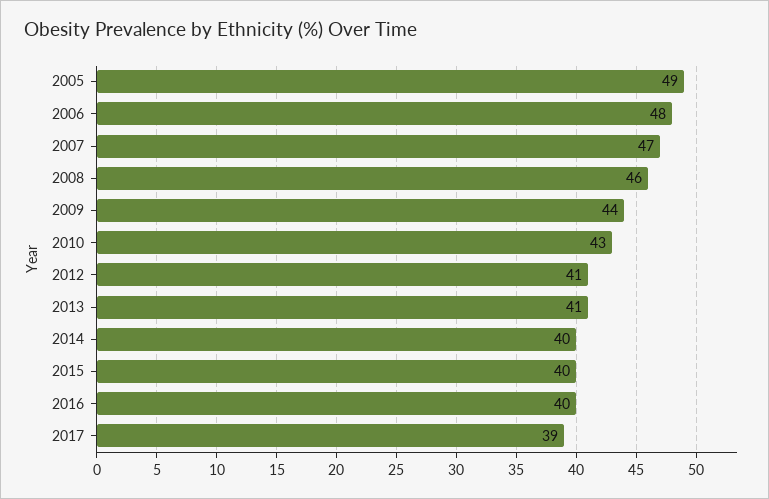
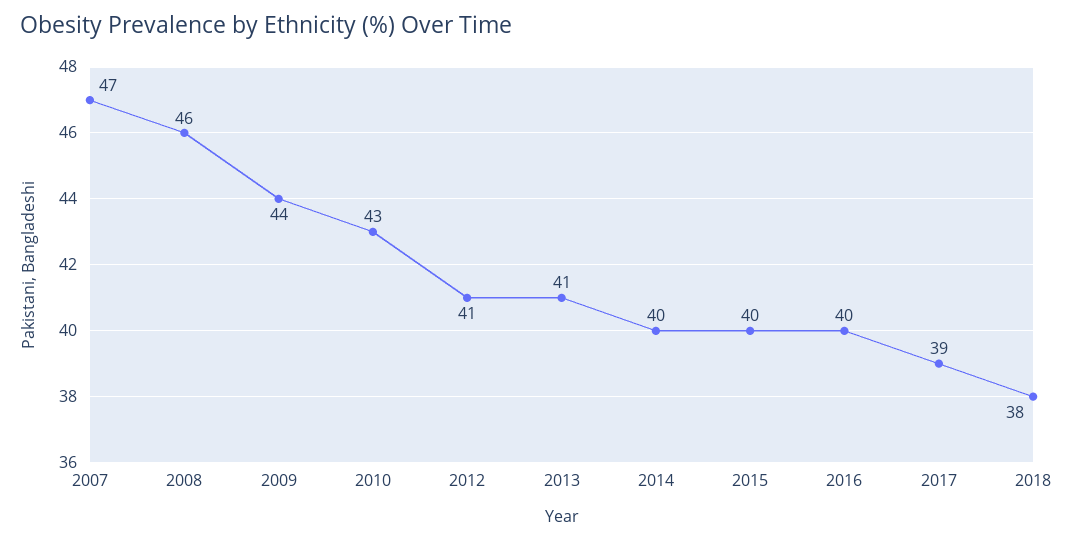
2005: 49 -> none
2006: 48 -> none
2018: none -> 38

